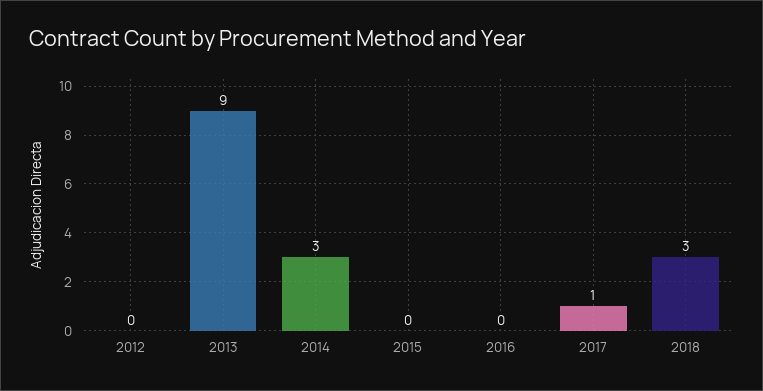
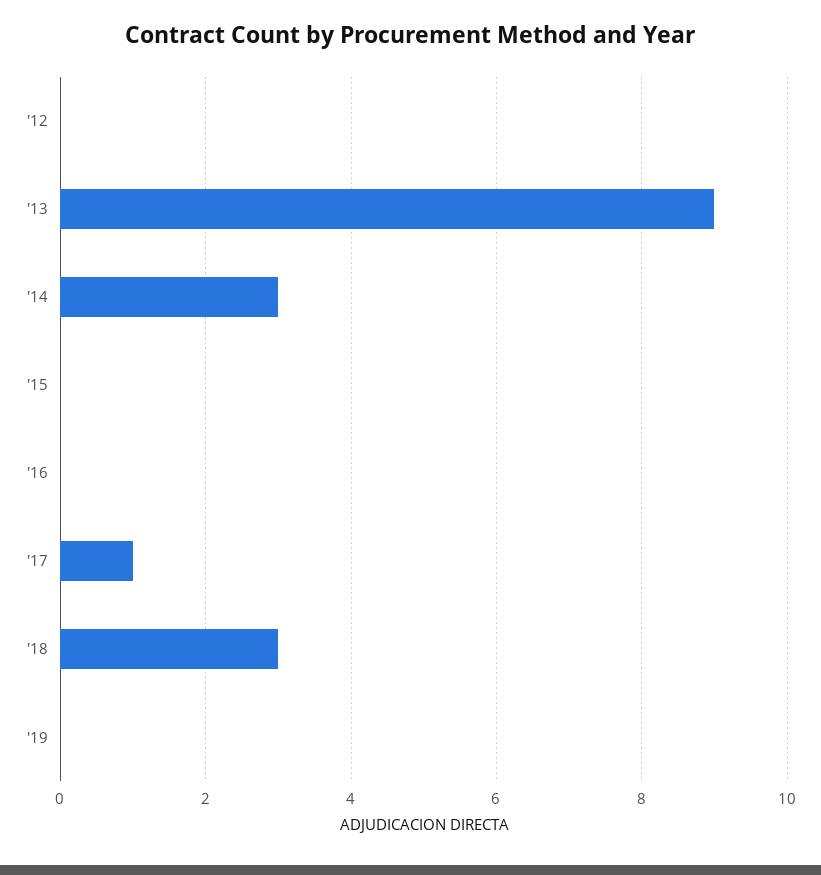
'19: none -> 0

